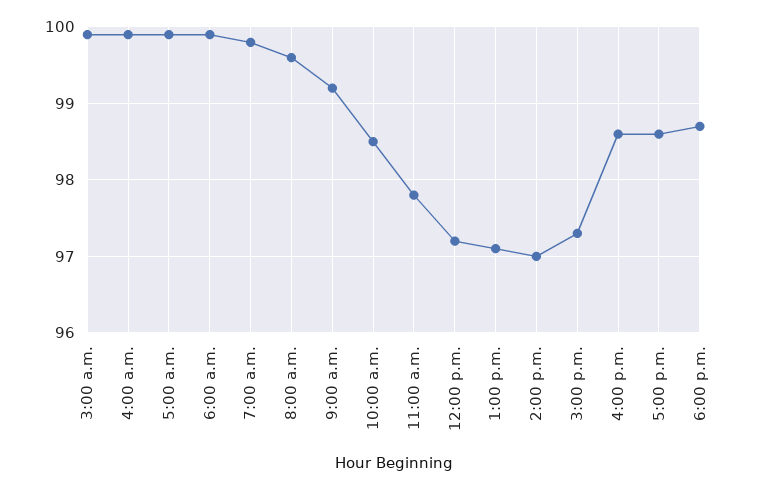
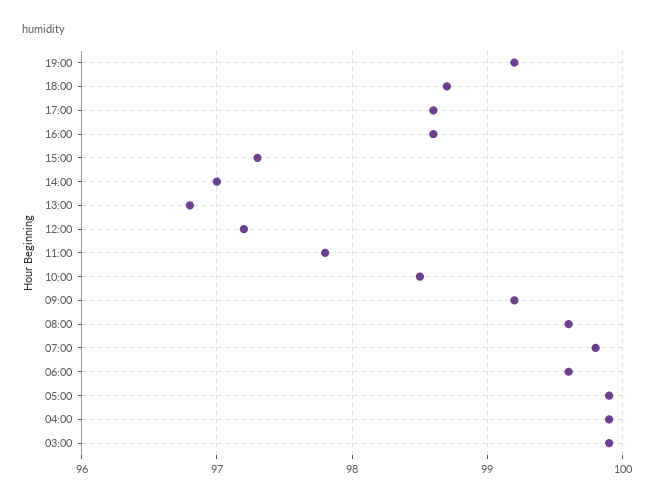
6:00 a.m.: 99.9 -> 99.6
1:00 p.m.: 97.1 -> 96.8
19:00: none -> 99.2

